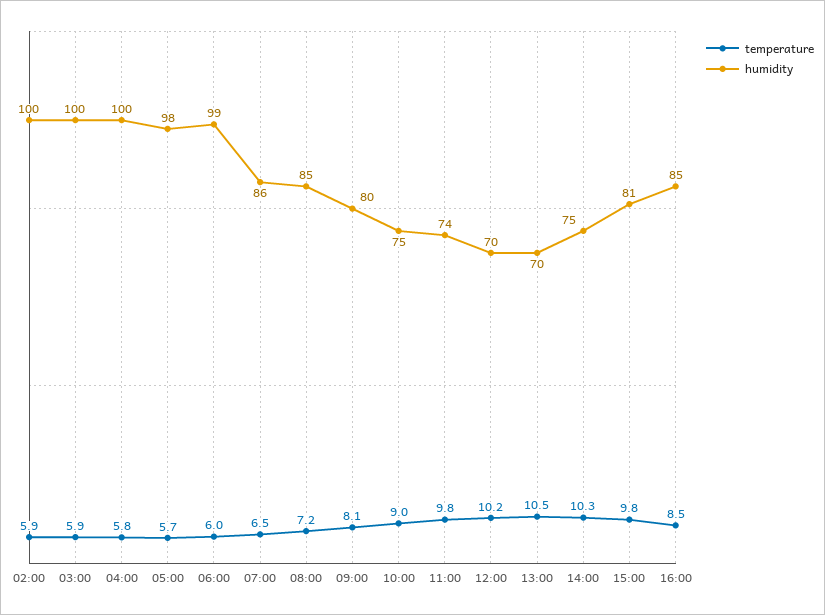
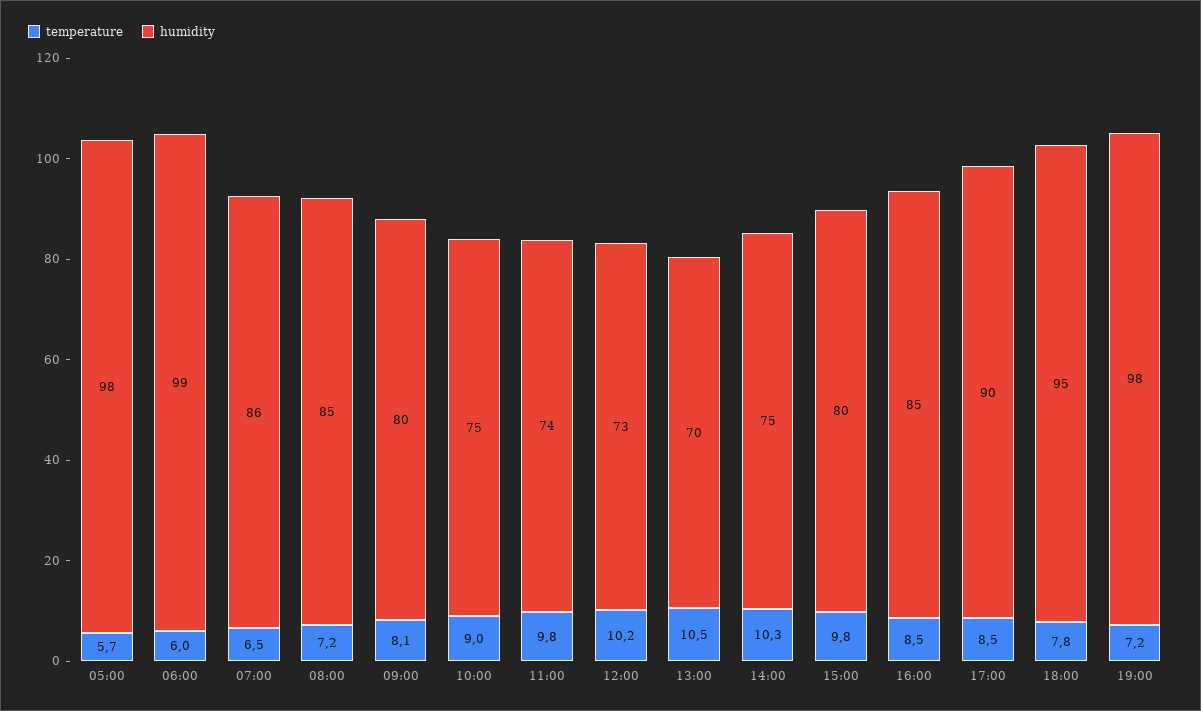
temperature, 02:00: 5.9 -> none
humidity, 02:00: 100 -> none
temperature, 03:00: 5.9 -> none
humidity, 03:00: 100 -> none
temperature, 04:00: 5.8 -> none
humidity, 04:00: 100 -> none
humidity, 12:00: 70 -> 73
humidity, 15:00: 81 -> 80
temperature, 17:00: none -> 8.5
humidity, 17:00: none -> 90
temperature, 18:00: none -> 7.8
humidity, 18:00: none -> 95
temperature, 19:00: none -> 7.2
humidity, 19:00: none -> 98

